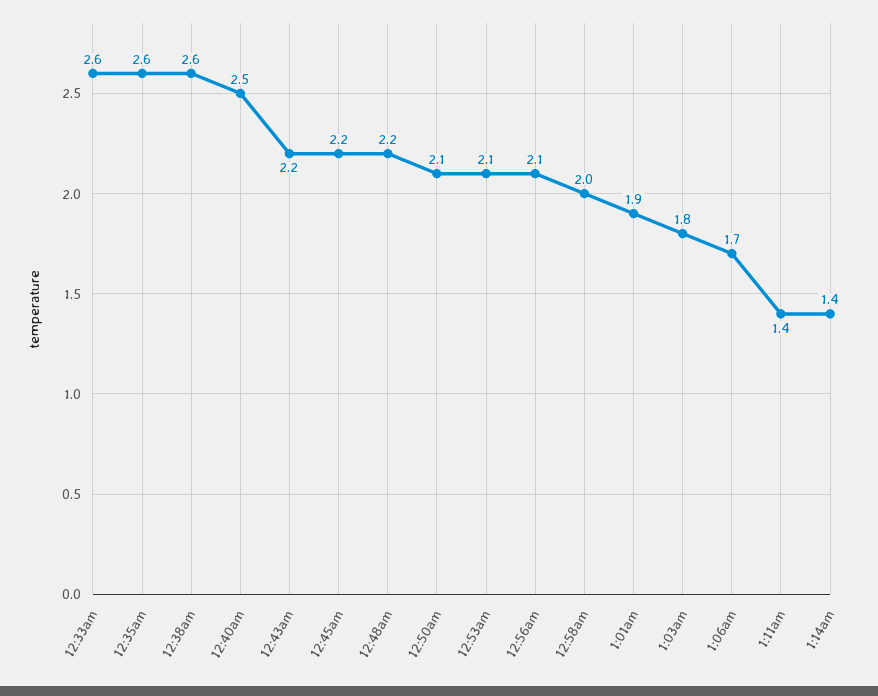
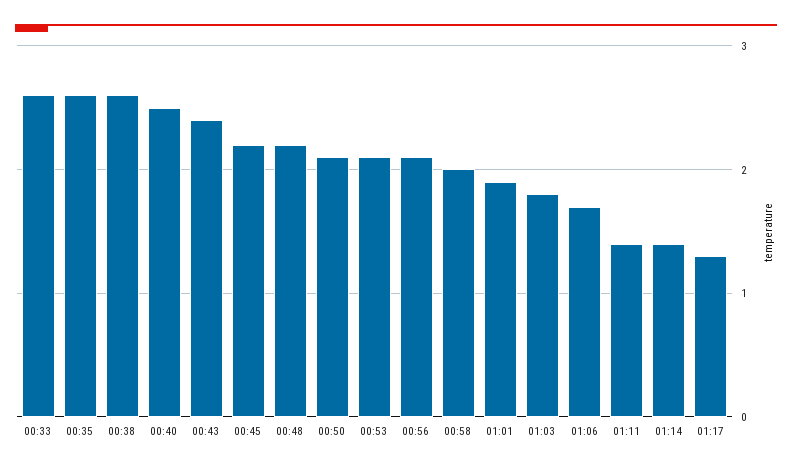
12:43am: 2.2 -> 2.4
01:17: none -> 1.3

